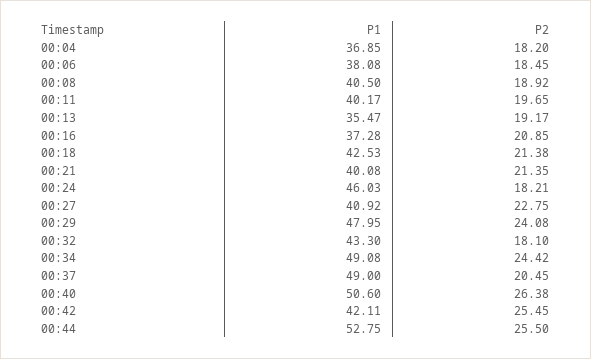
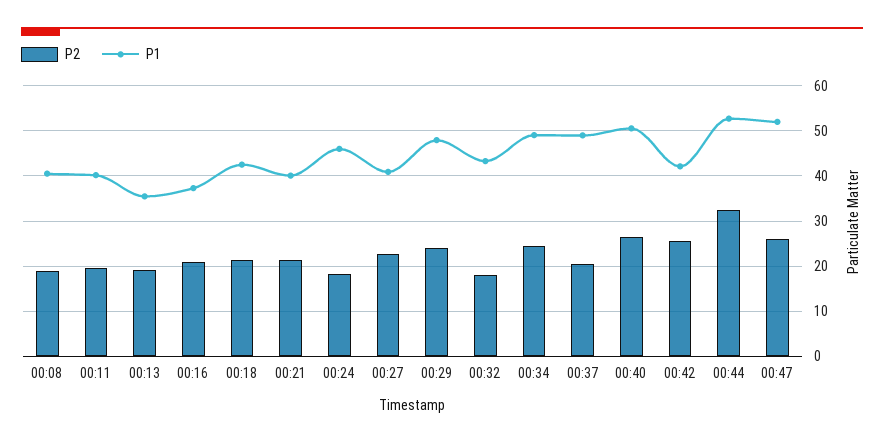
P1, 00:04: 36.85 -> none
P2, 00:04: 18.2 -> none
P1, 00:06: 38.08 -> none
P2, 00:06: 18.45 -> none
P2, 00:44: 25.5 -> 32
P2, 00:47: none -> 26
P1, 00:47: none -> 52

